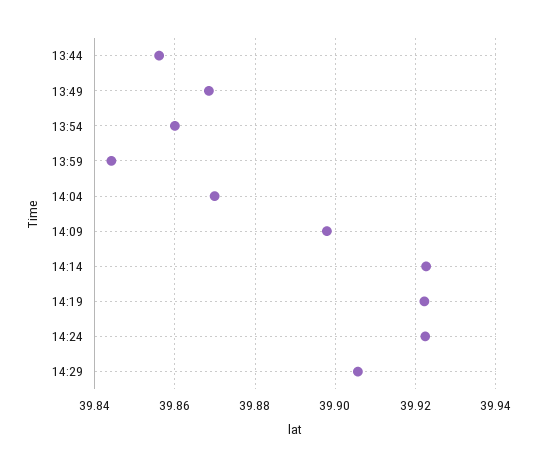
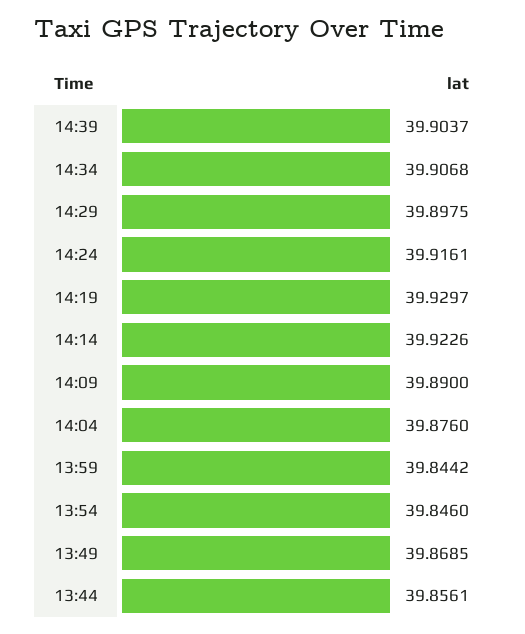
13:54: 39.86 -> 39.846
14:04: 39.87 -> 39.876
14:09: 39.898 -> 39.89
14:19: 39.922 -> 39.9297
14:24: 39.922 -> 39.9161
14:29: 39.906 -> 39.8975
14:39: none -> 39.9037
14:34: none -> 39.9068

